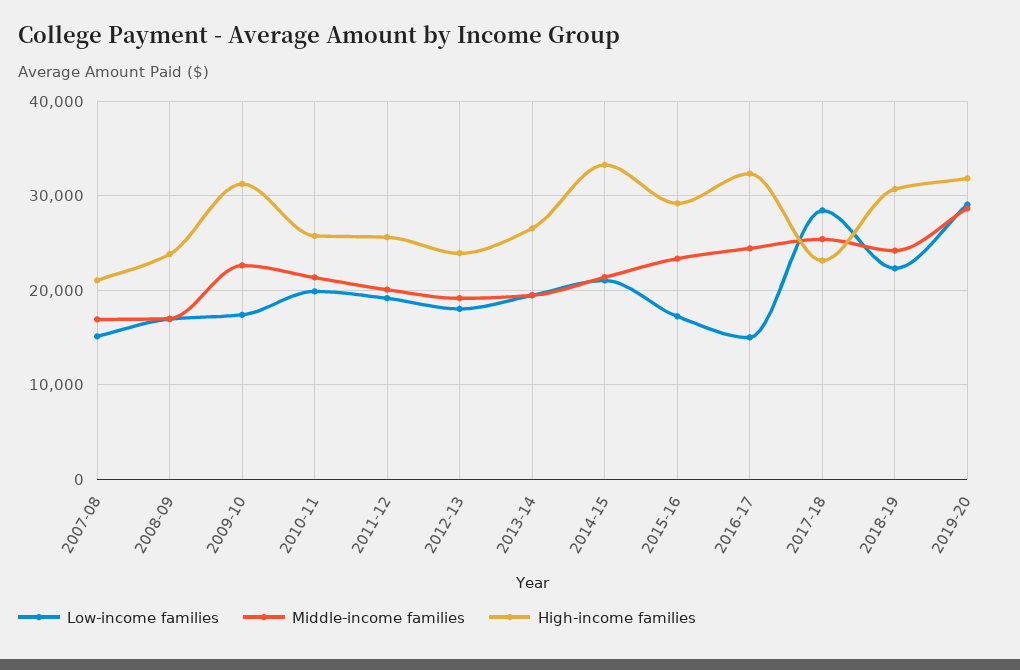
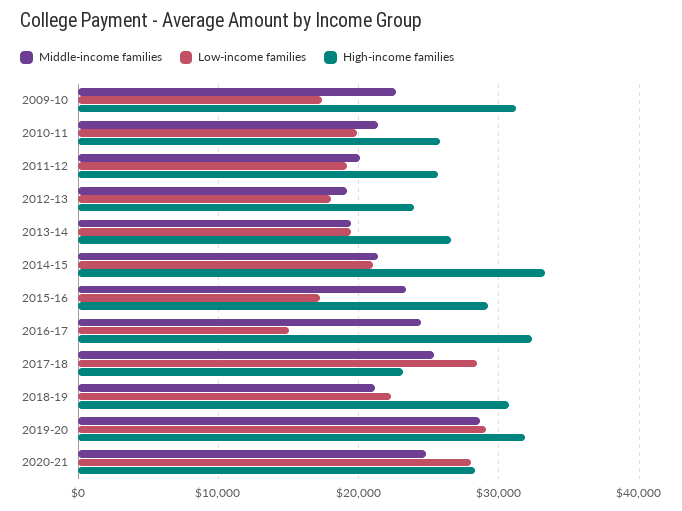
Low-income families, 2007-08: 15000 -> none
Middle-income families, 2007-08: 17000 -> none
High-income families, 2007-08: 21000 -> none
Low-income families, 2008-09: 17000 -> none
Middle-income families, 2008-09: 17000 -> none
High-income families, 2008-09: 24000 -> none
Middle-income families, 2018-19: 24000 -> 21000
Middle-income families, 2020-21: none -> 25000
Low-income families, 2020-21: none -> 28000
High-income families, 2020-21: none -> 28000

